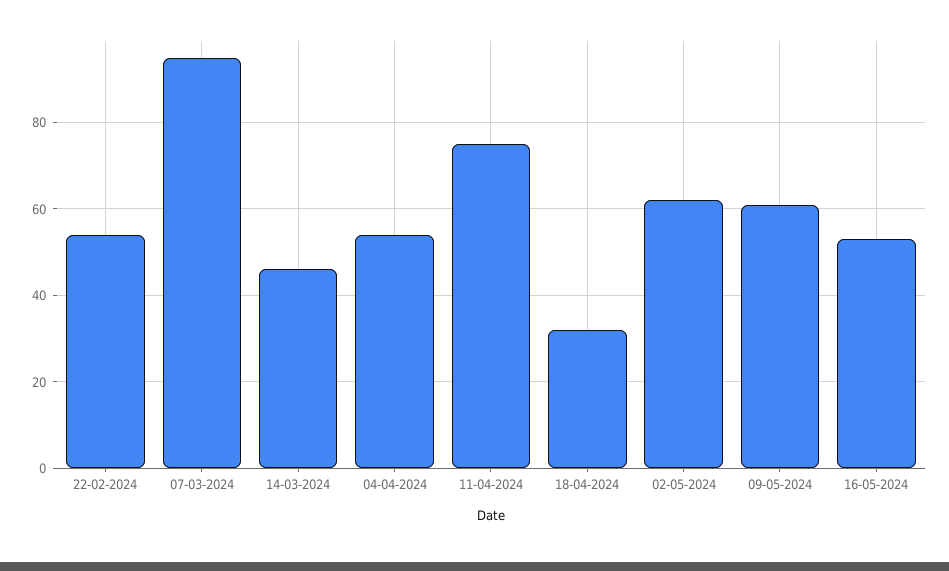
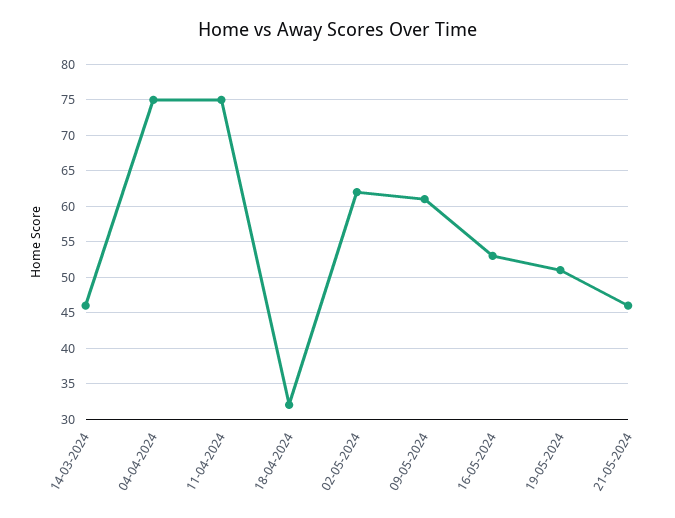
22-02-2024: 55 -> none
07-03-2024: 95 -> none
04-04-2024: 55 -> 75
19-05-2024: none -> 51
21-05-2024: none -> 46

